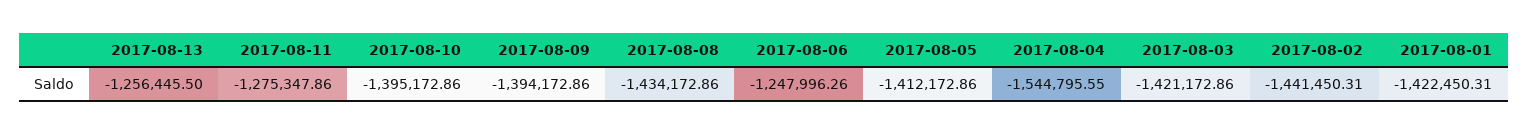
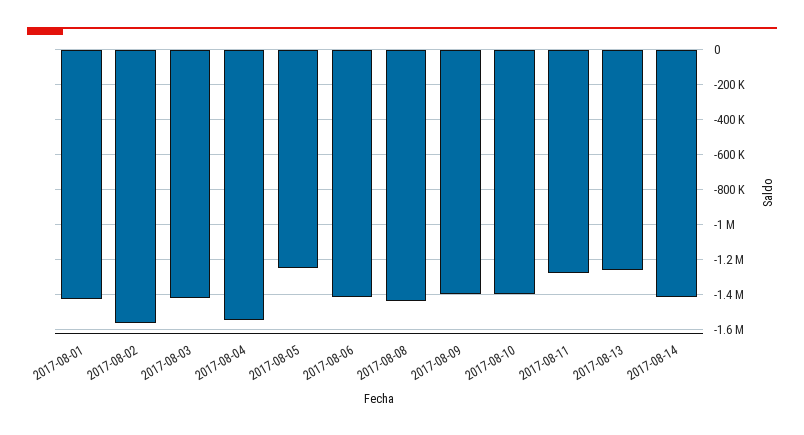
2017-08-06: -1247996.26 -> -1400000
2017-08-05: -1412172.86 -> -1250000
2017-08-02: -1441450.31 -> -1550000
2017-08-14: none -> -1400000

